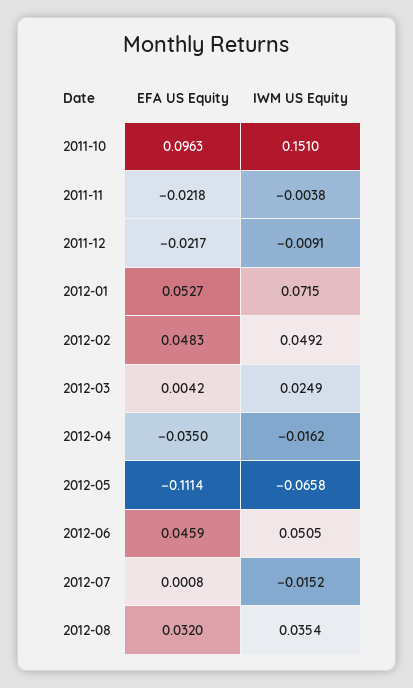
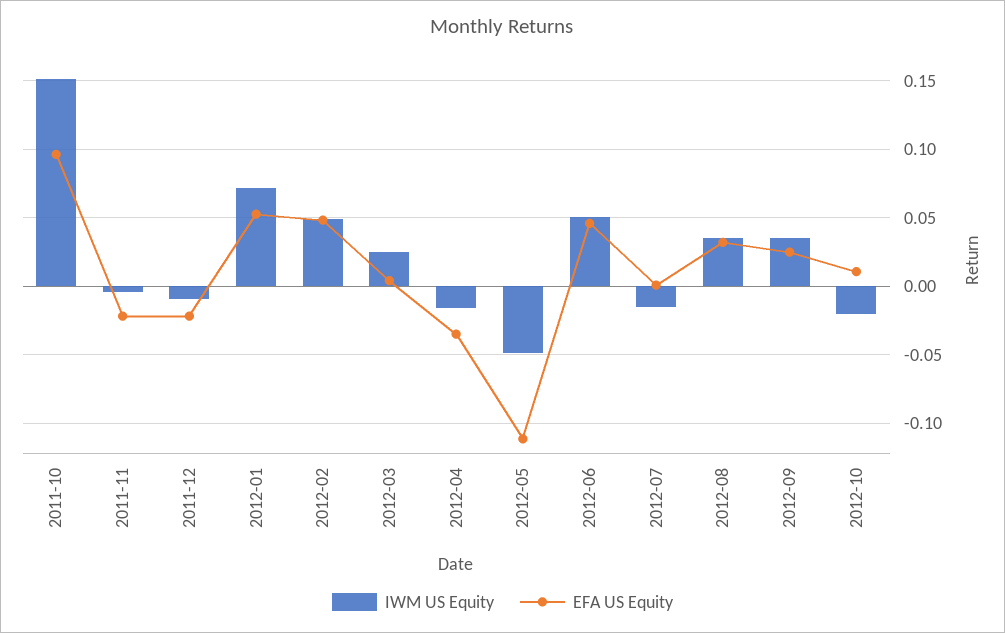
IWM US Equity, 2012-05: -0.0658 -> -0.05
IWM US Equity, 2012-09: none -> 0.035
EFA US Equity, 2012-09: none -> 0.025
IWM US Equity, 2012-10: none -> -0.02
EFA US Equity, 2012-10: none -> 0.01

